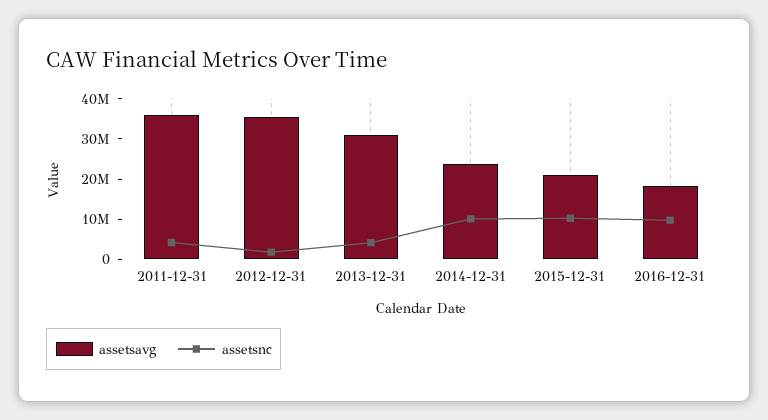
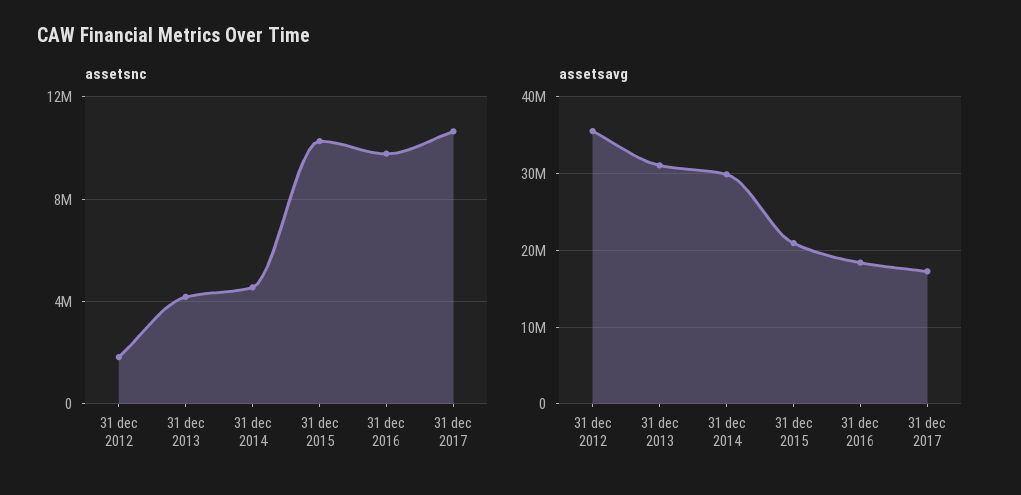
assetsavg, 2011-12-31: 36000000 -> none
assetsnc, 2011-12-31: 4000000 -> none
assetsavg, 2014-12-31: 24000000 -> 30000000
assetsnc, 2014-12-31: 10000000 -> 4500000
assetsnc, 31 dec 2017: none -> 10500000
assetsavg, 31 dec 2017: none -> 17000000

